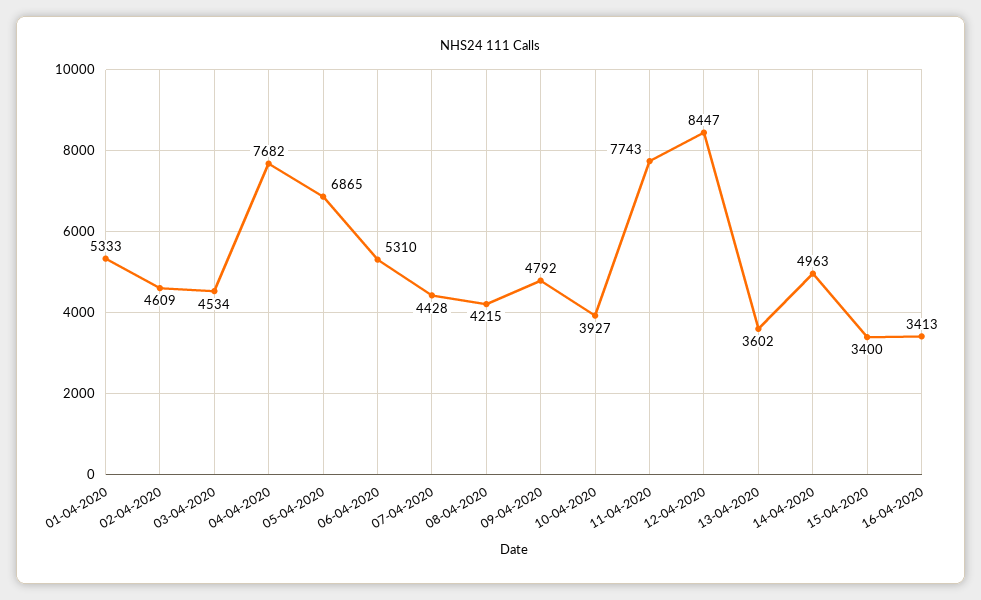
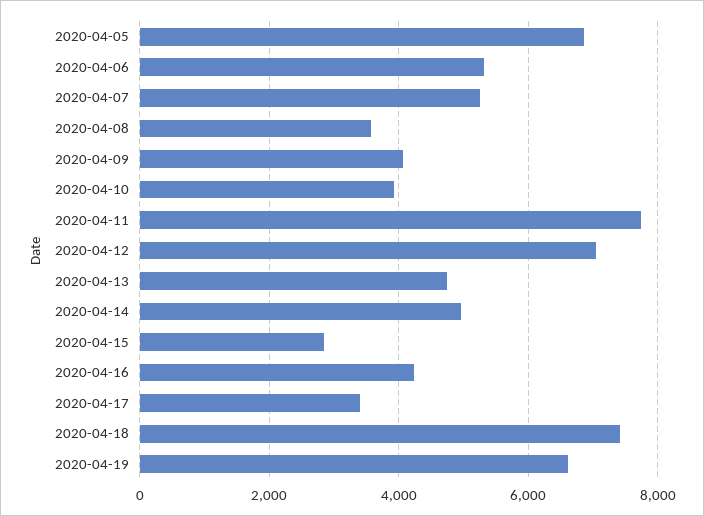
01-04-2020: 5333 -> none
02-04-2020: 4609 -> none
03-04-2020: 4534 -> none
04-04-2020: 7682 -> none
07-04-2020: 4428 -> 5200
08-04-2020: 4215 -> 3600
09-04-2020: 4792 -> 4000
12-04-2020: 8447 -> 7000
13-04-2020: 3602 -> 4800
15-04-2020: 3400 -> 2800
16-04-2020: 3413 -> 4200
2020-04-17: none -> 3400
2020-04-18: none -> 7400
2020-04-19: none -> 6600

